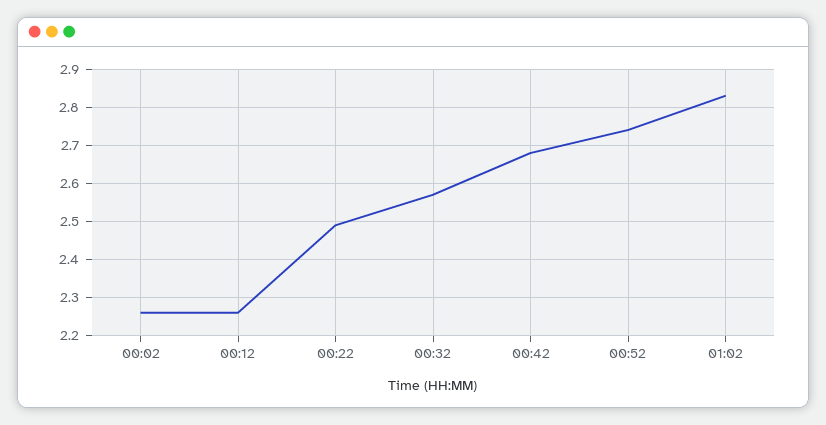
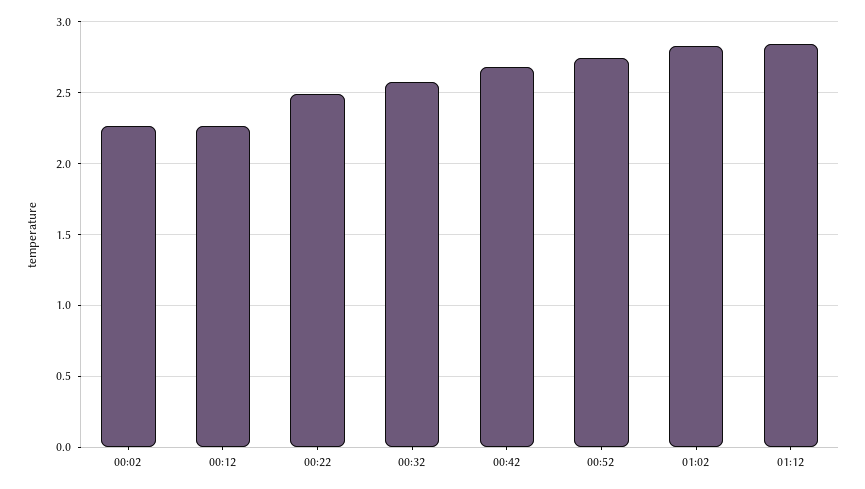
01:12: none -> 2.85

